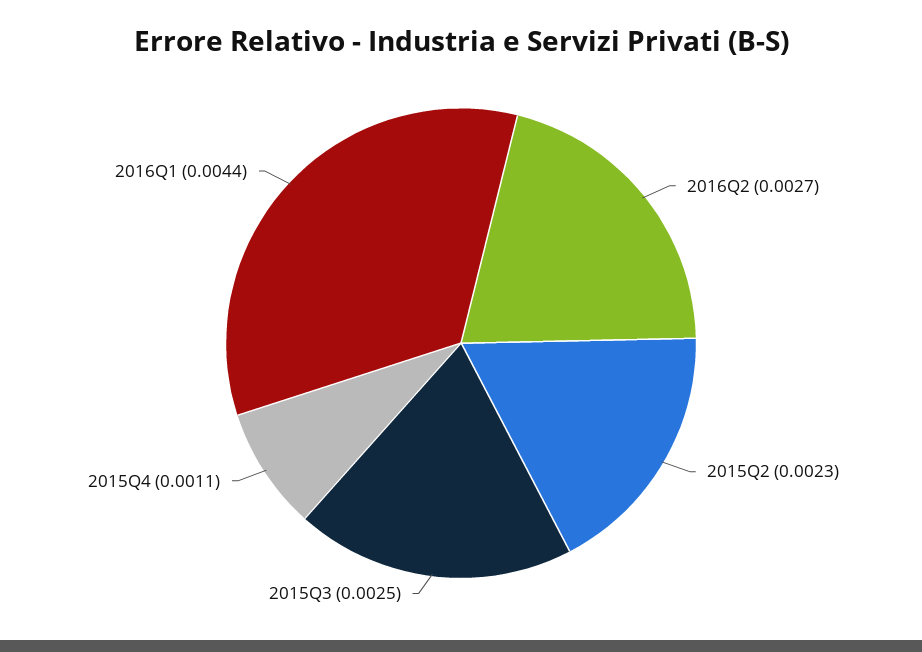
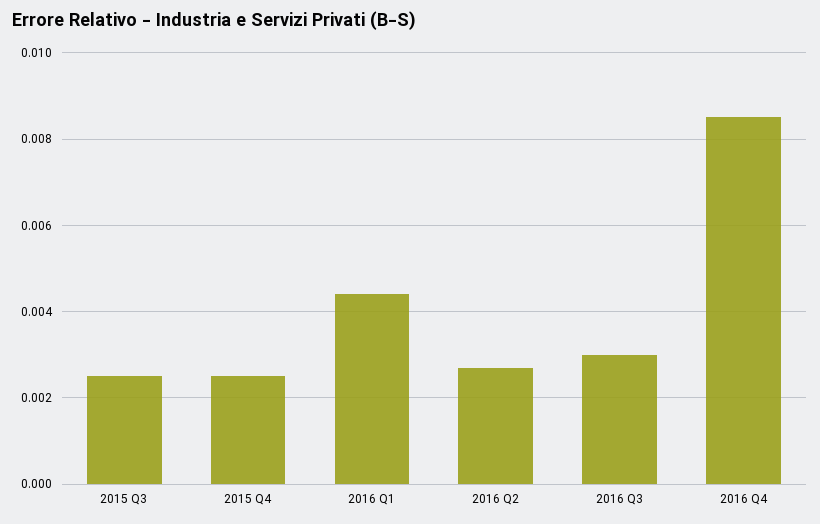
2015Q2: 0.0023 -> none
2015Q4: 0.0011 -> 0.0025
2016 Q3: none -> 0.003
2016 Q4: none -> 0.0085

